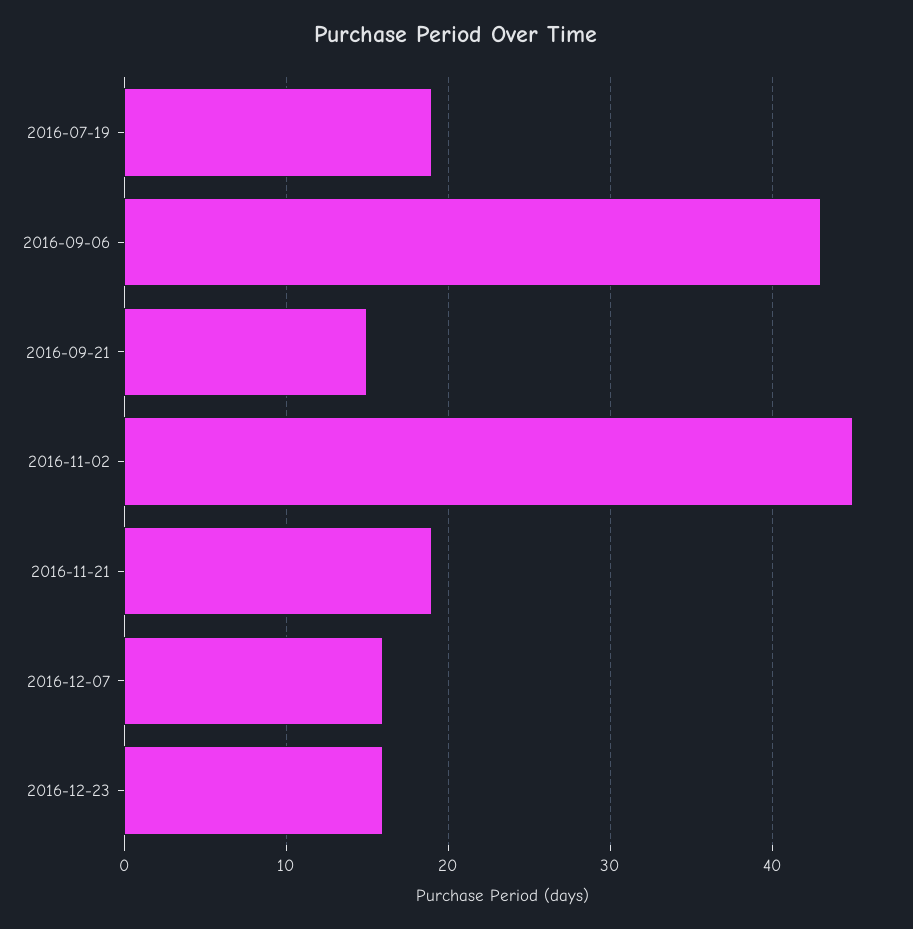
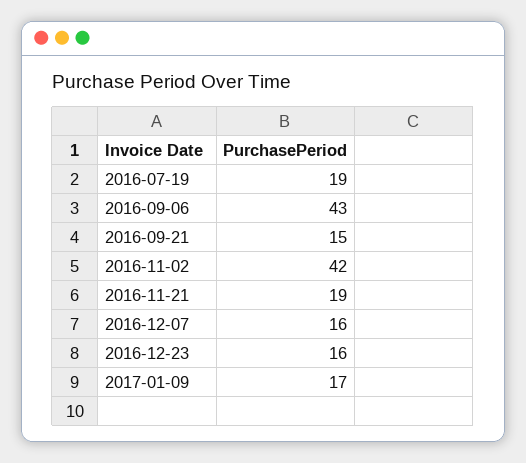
2016-11-02: 45 -> 42
2017-01-09: none -> 17

